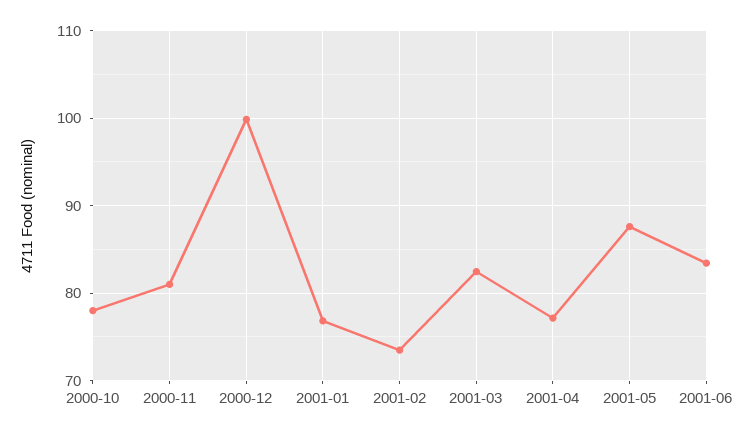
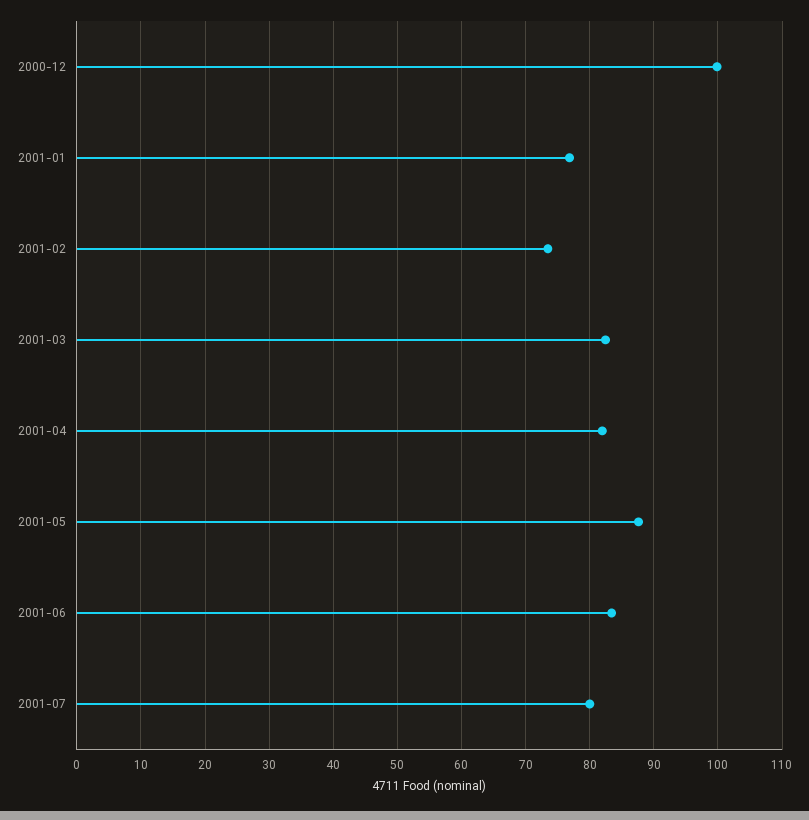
2000-10: 78 -> none
2000-11: 81 -> none
2001-04: 77 -> 82
2001-07: none -> 80

